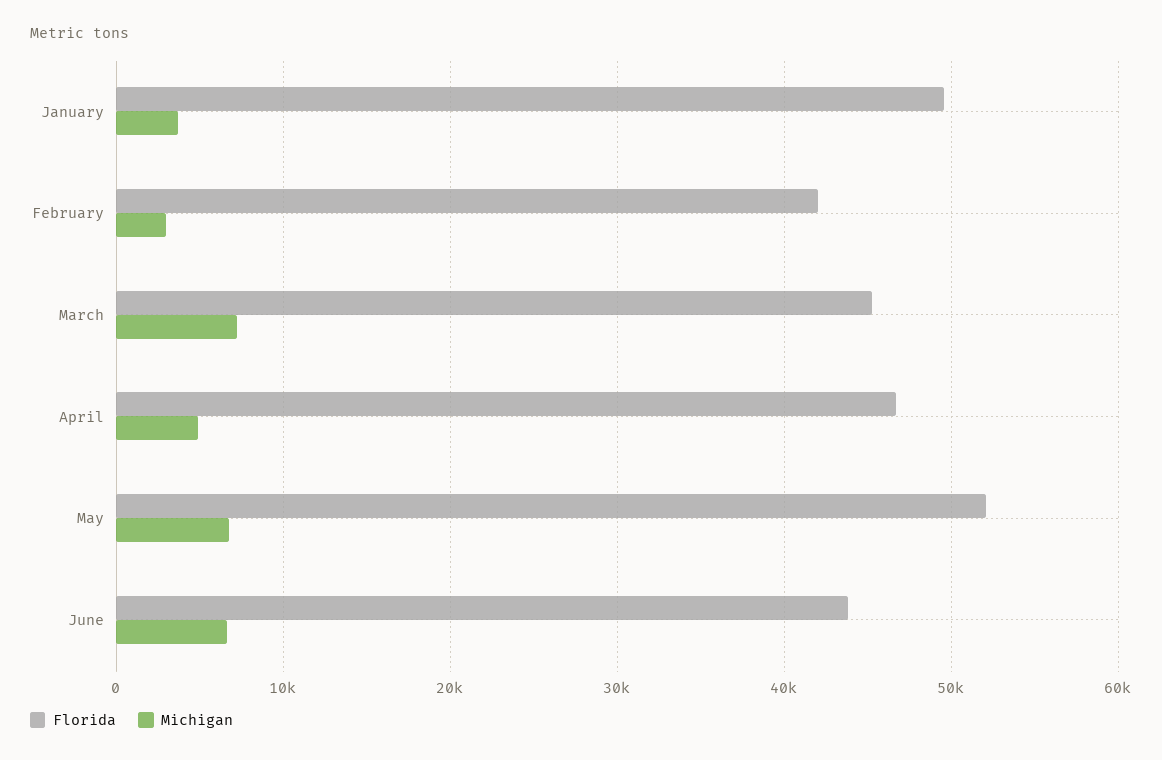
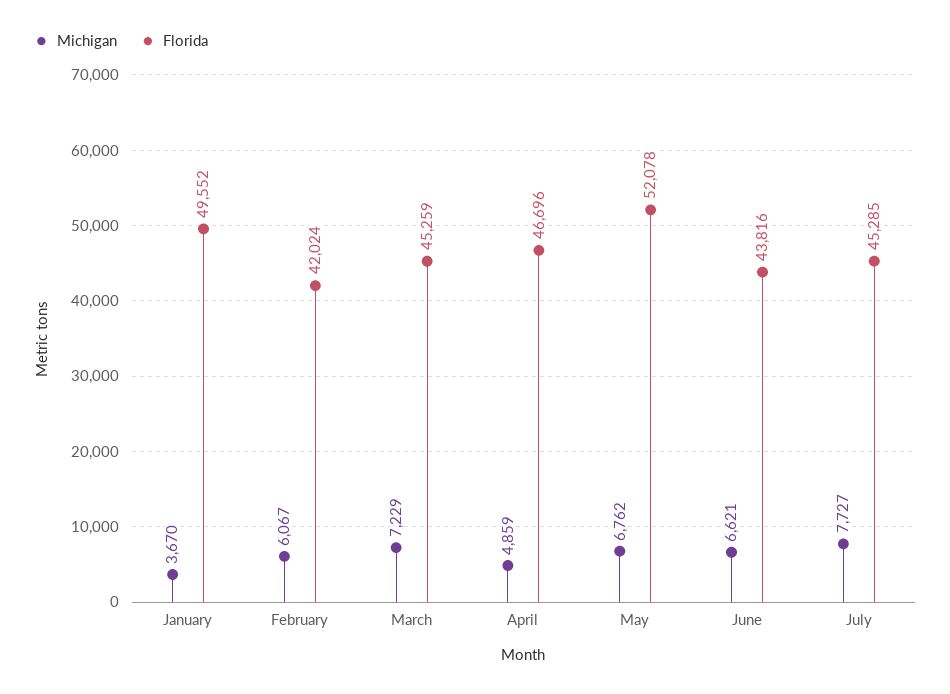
Michigan, February: 3000 -> 6067
Michigan, July: none -> 7727
Florida, July: none -> 45285

